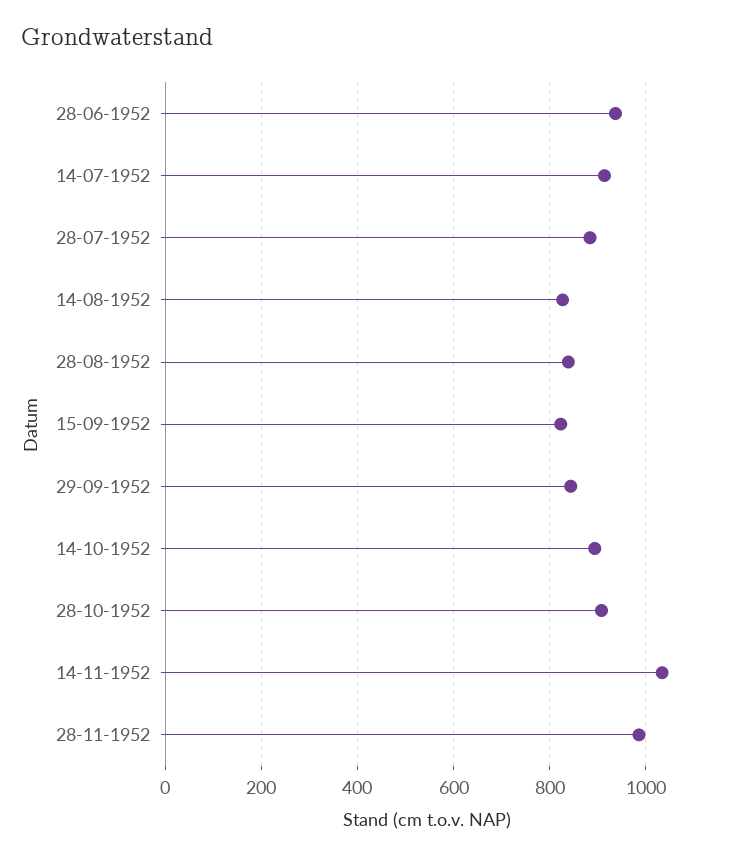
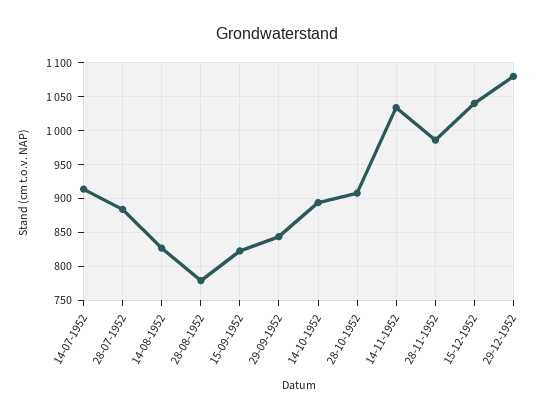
28-06-1952: 940 -> none
28-08-1952: 840 -> 780
15-12-1952: none -> 1040
29-12-1952: none -> 1080

